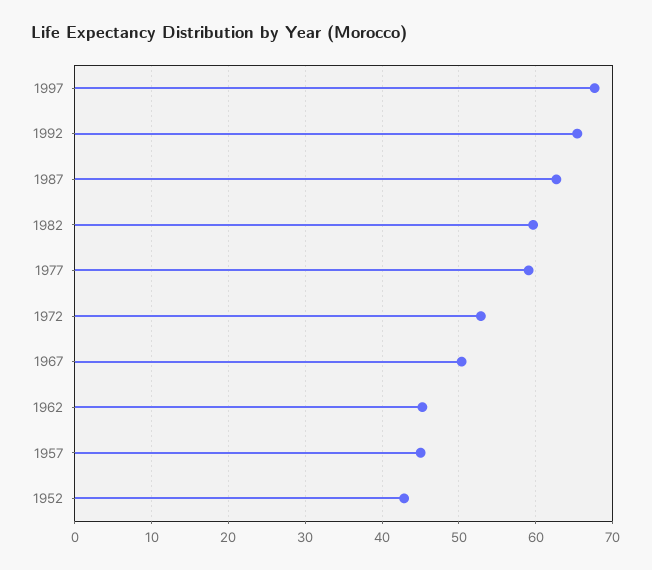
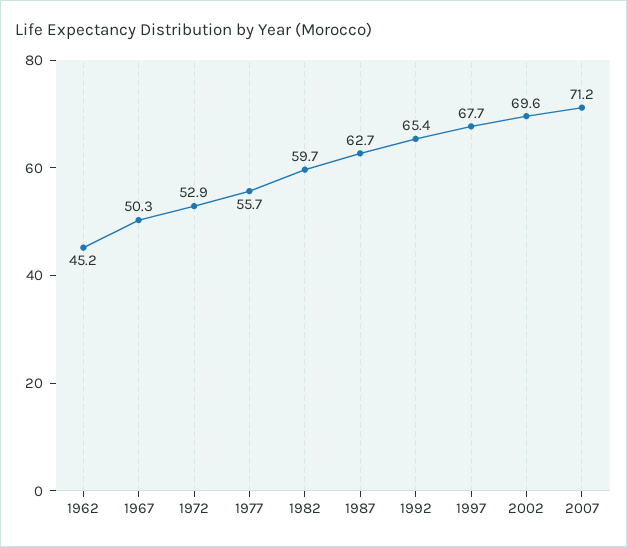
1977: 59 -> 55.7
1957: 45 -> none
1952: 43 -> none
2002: none -> 69.6
2007: none -> 71.2

